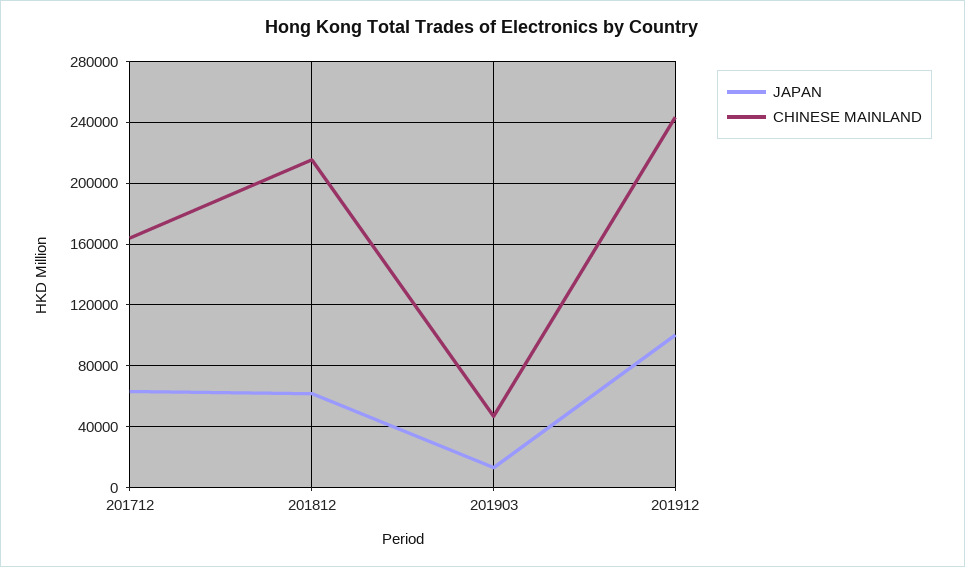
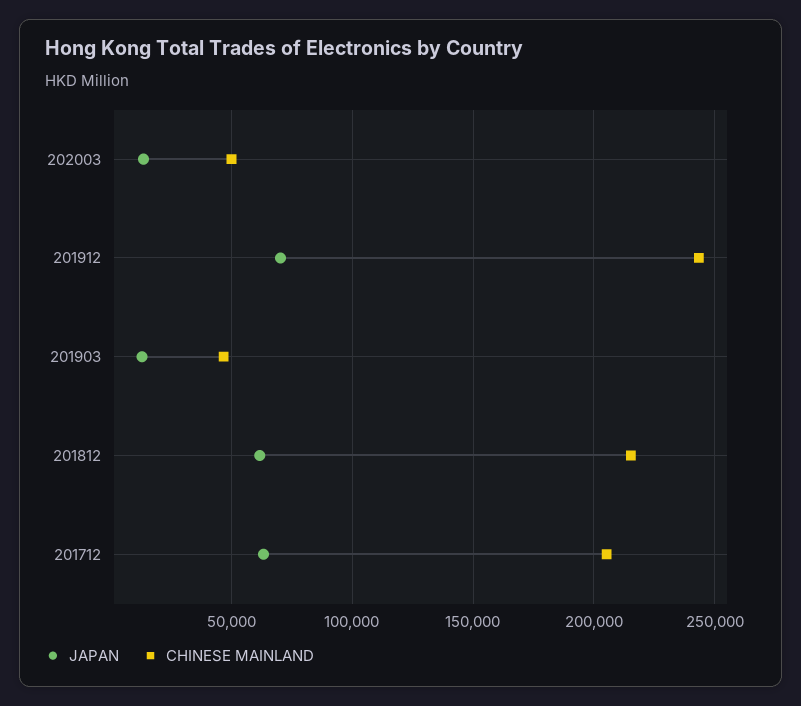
CHINESE MAINLAND, 201712: 165000 -> 205000
JAPAN, 201912: 100000 -> 70000
JAPAN, 202003: none -> 15000
CHINESE MAINLAND, 202003: none -> 50000

